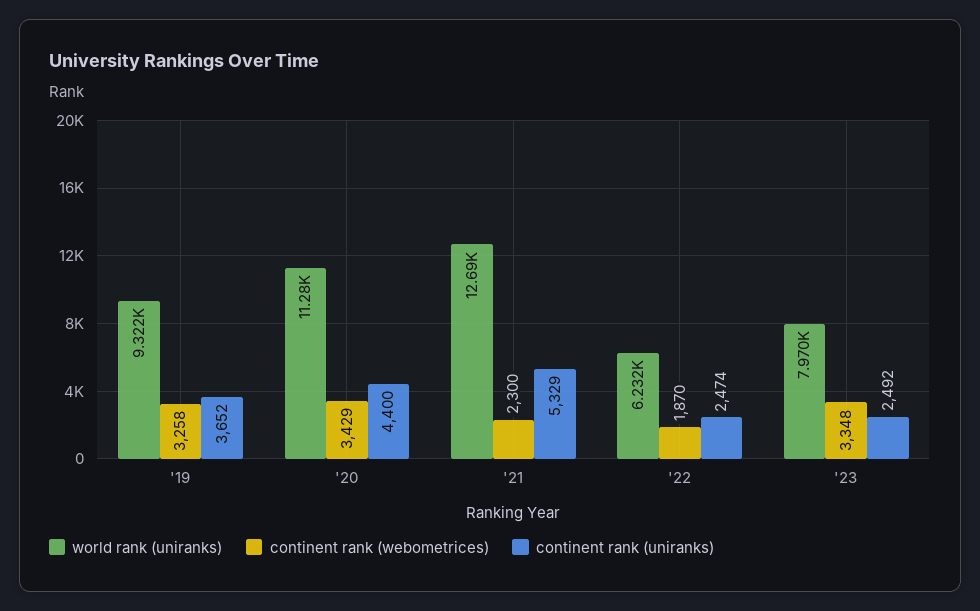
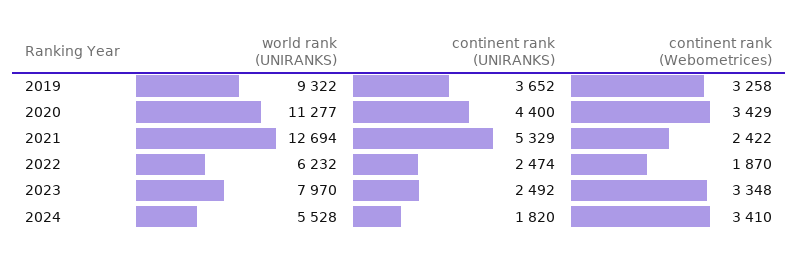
continent rank (webometrices), '21: 2300 -> 2422
world rank (uniranks), 2024: none -> 5528
continent rank (uniranks), 2024: none -> 1820
continent rank (webometrices), 2024: none -> 3410

